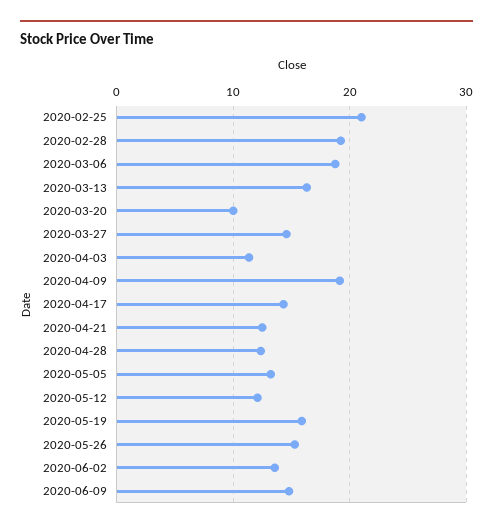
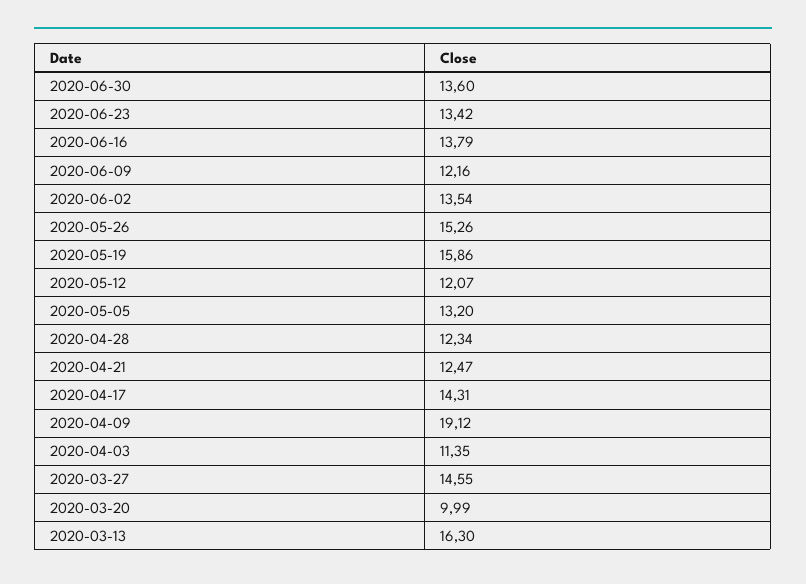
2020-02-25: 21 -> none
2020-02-28: 19 -> none
2020-03-06: 19 -> none
2020-06-09: 15 -> 12.16
2020-06-30: none -> 13.6
2020-06-23: none -> 13.42
2020-06-16: none -> 13.79

